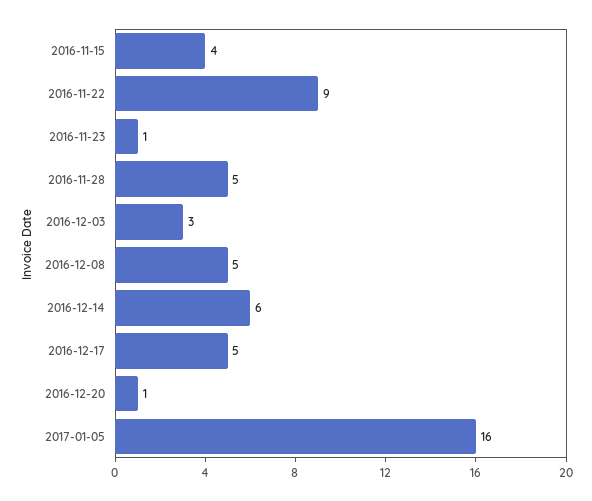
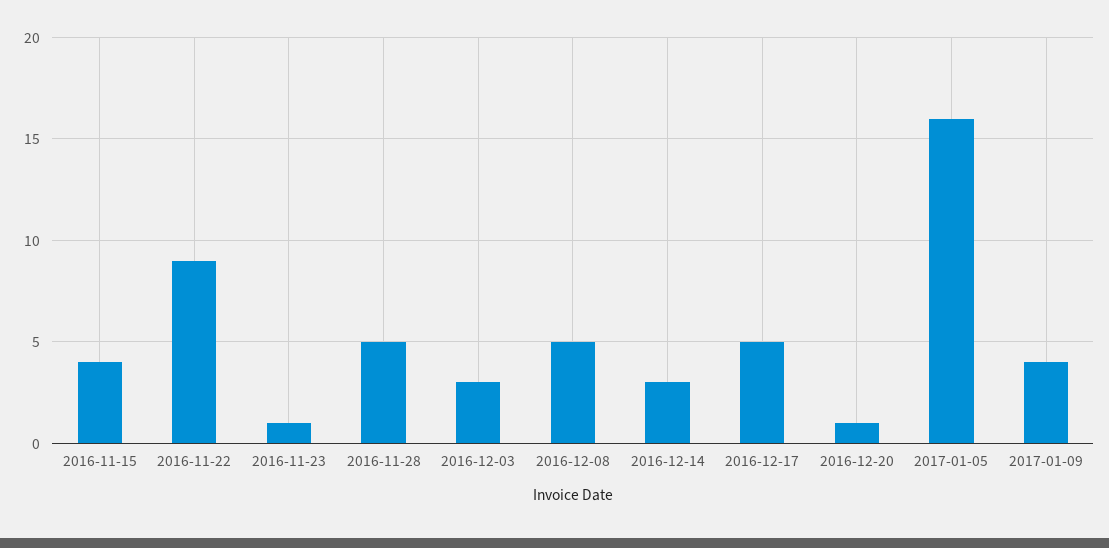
2016-12-14: 6 -> 3
2017-01-09: none -> 4

